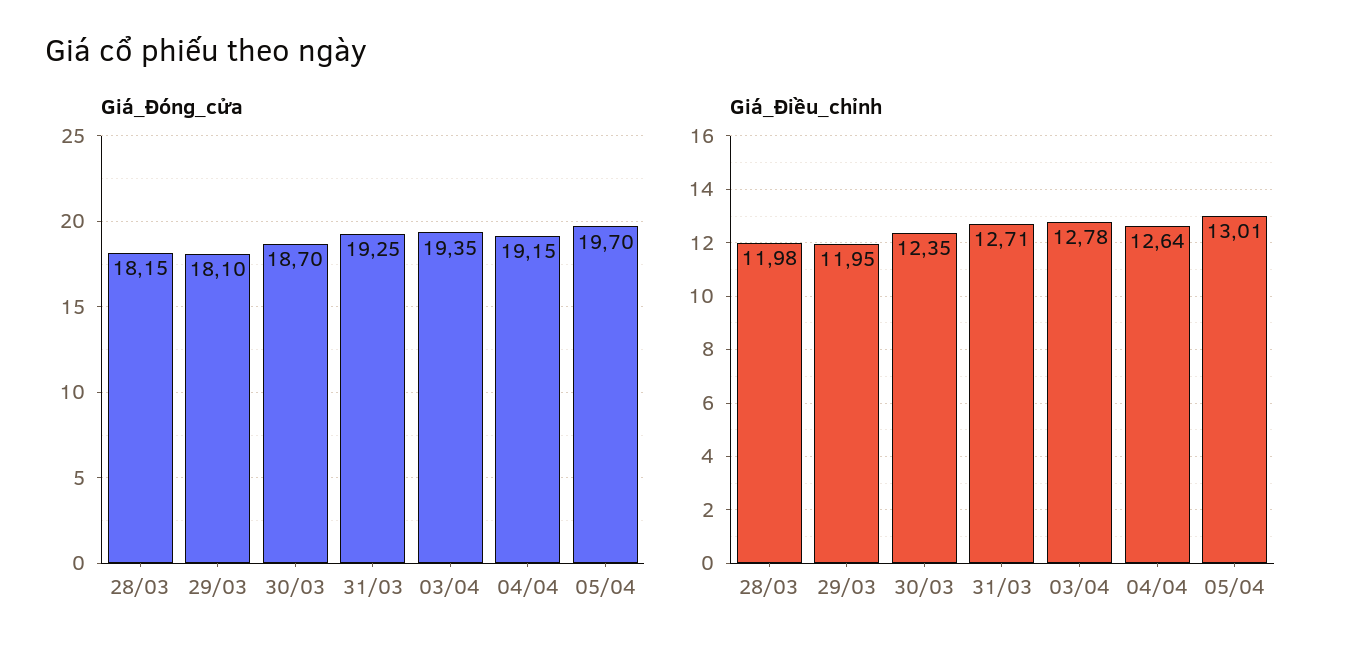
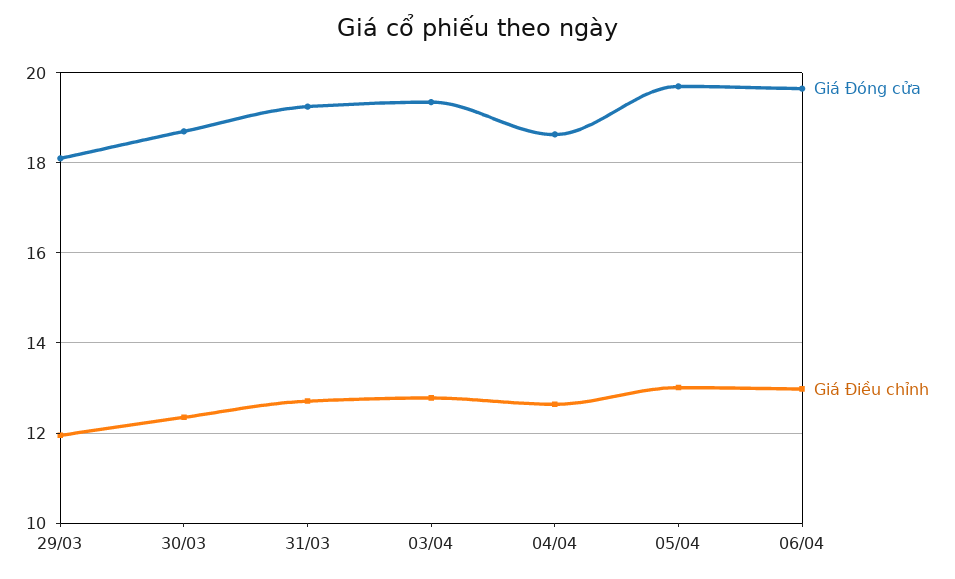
Giá_Đóng_cửa, 28/03: 18.15 -> none
Giá_Đóng_cửa, 04/04: 19.15 -> 18.6
Giá_Điều_chỉnh, 28/03: 11.98 -> none
Giá_Đóng_cửa, 06/04: none -> 19.6
Giá_Điều_chỉnh, 06/04: none -> 13

